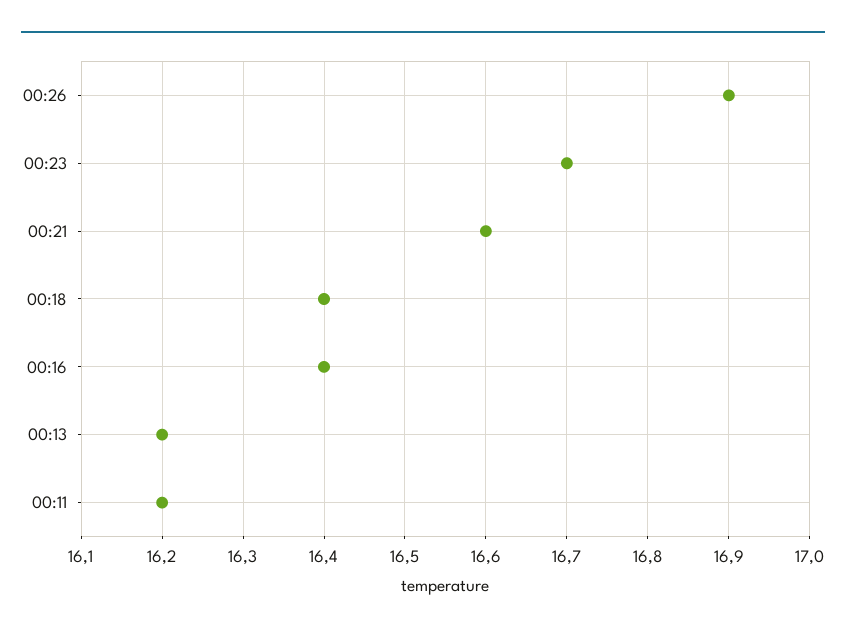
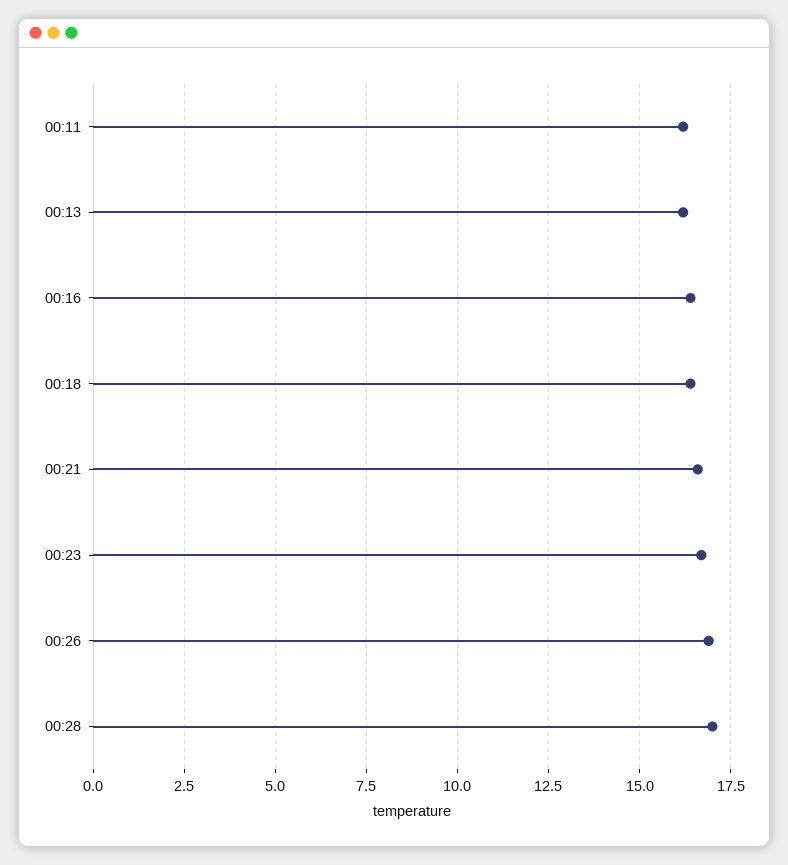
00:28: none -> 17

